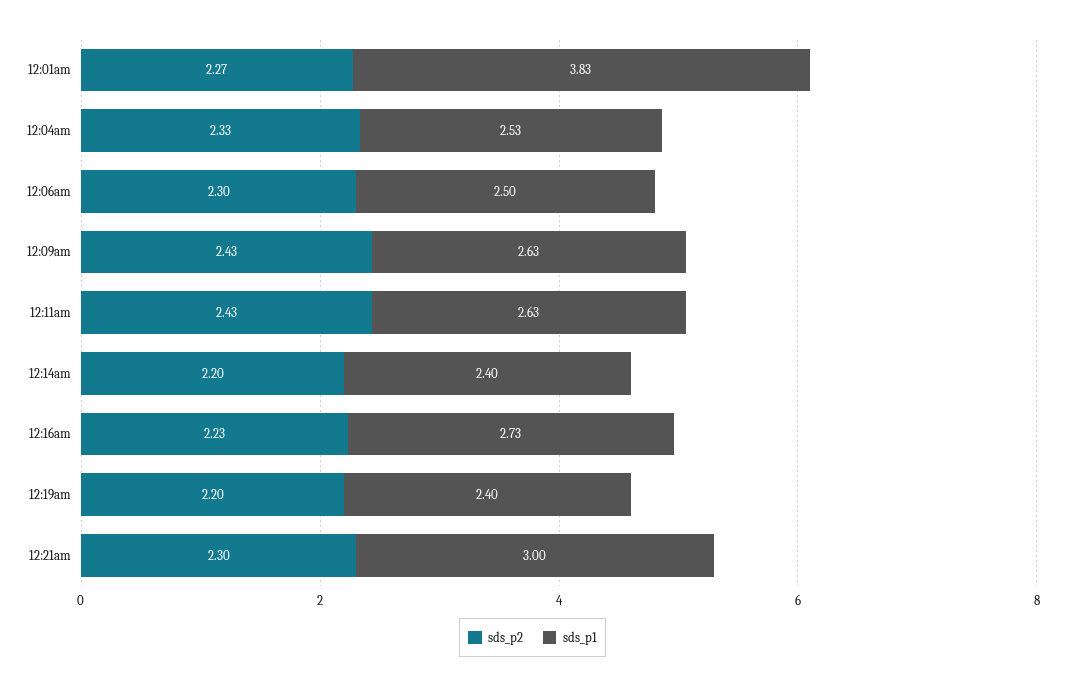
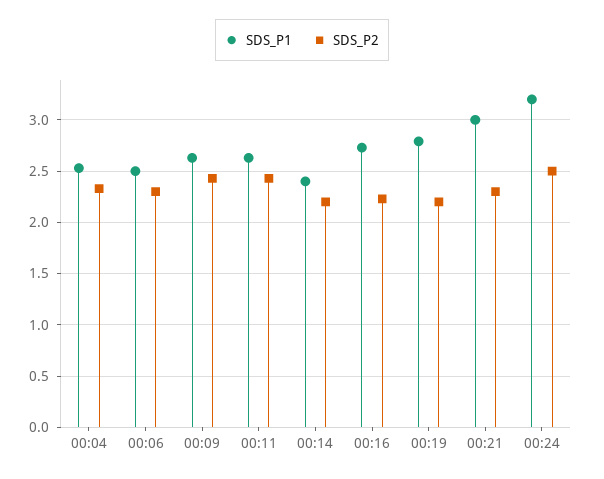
sds_p2, 12:01am: 2.27 -> none
sds_p1, 12:01am: 3.83 -> none
sds_p1, 12:19am: 2.4 -> 2.8
sds_p1, 00:24: none -> 3.2
sds_p2, 00:24: none -> 2.5

